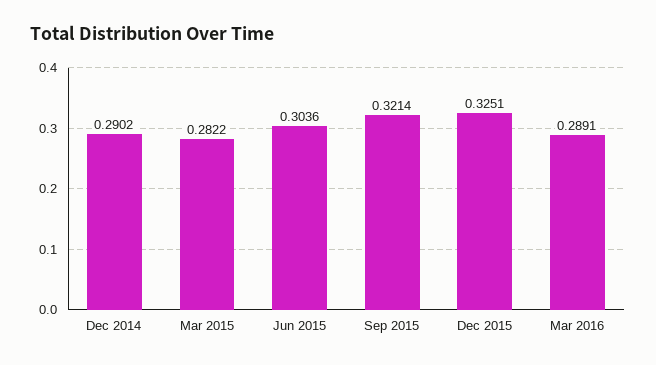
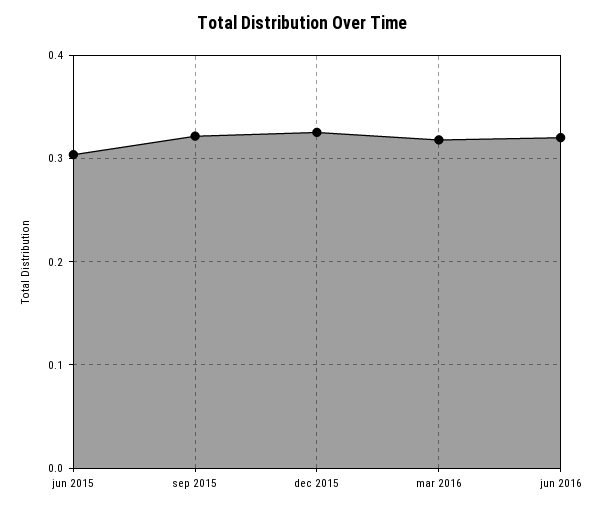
Dec 2014: 0.2902 -> none
Mar 2015: 0.2822 -> none
Mar 2016: 0.2891 -> 0.32
jun 2016: none -> 0.32

